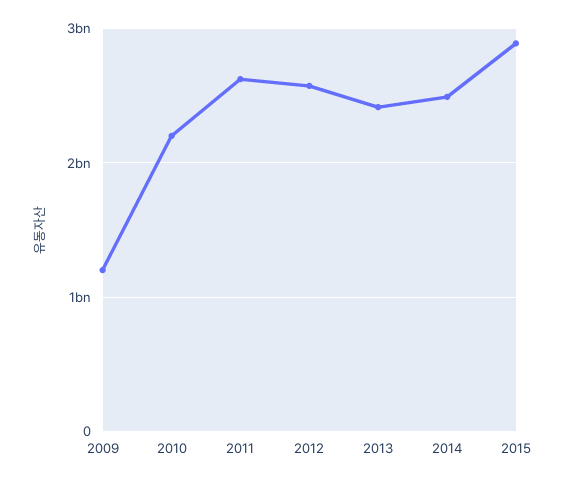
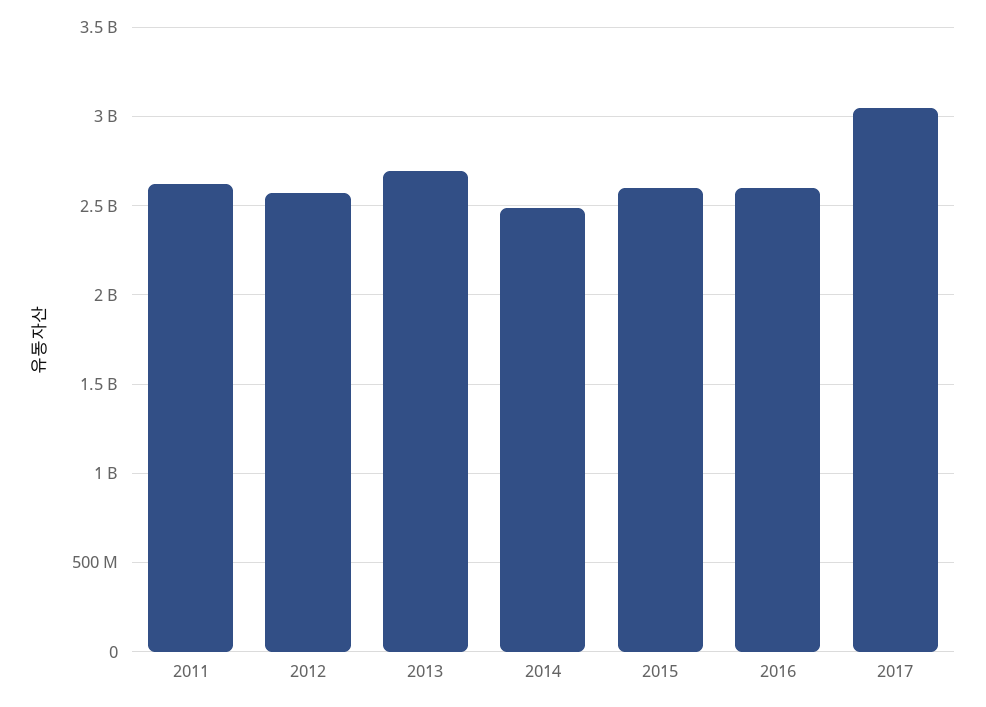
2009: 1200000000 -> none
2010: 2200000000 -> none
2013: 2400000000 -> 2700000000
2015: 2900000000 -> 2600000000
2016: none -> 2600000000
2017: none -> 3050000000

